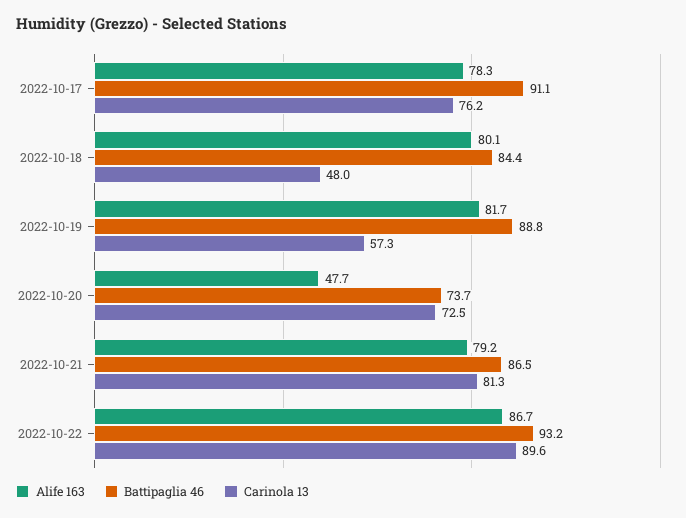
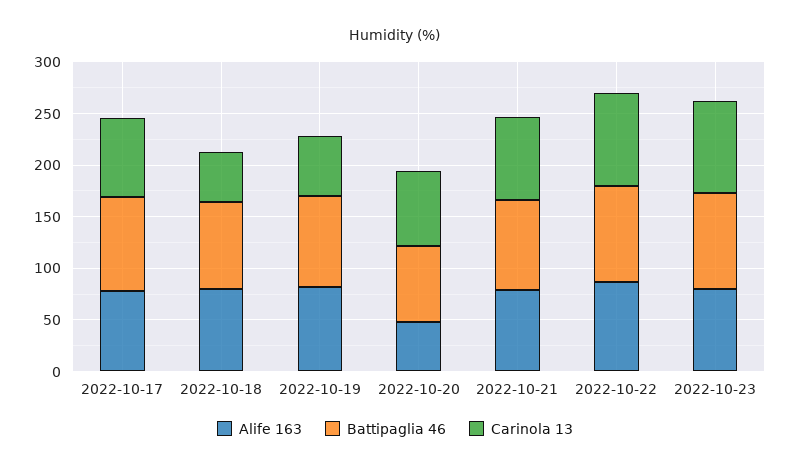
Alife 163, 2022-10-23: none -> 80
Battipaglia 46, 2022-10-23: none -> 90
Carinola 13, 2022-10-23: none -> 90

